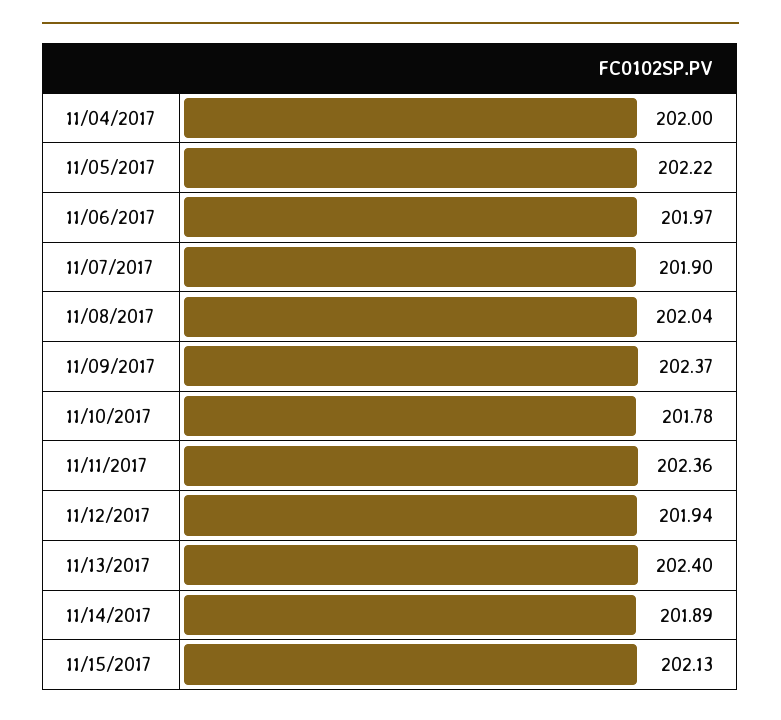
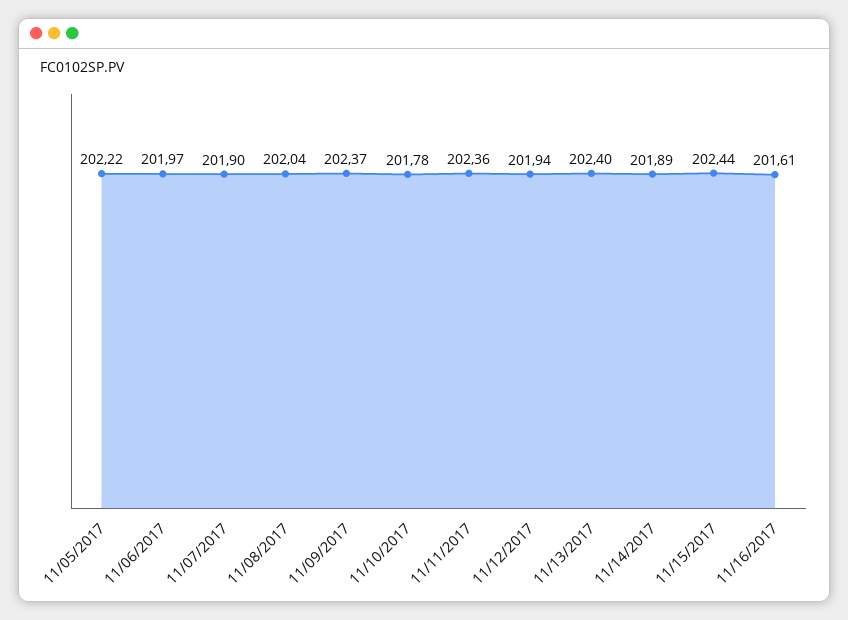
11/04/2017: 202 -> none
11/15/2017: 202.13 -> 202.44
11/16/2017: none -> 201.61

